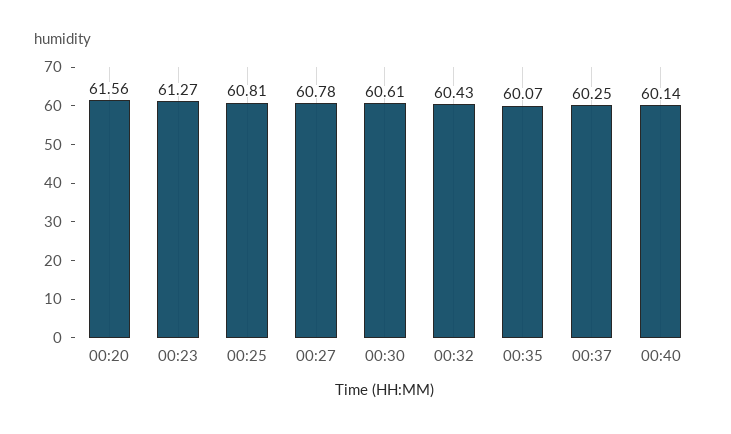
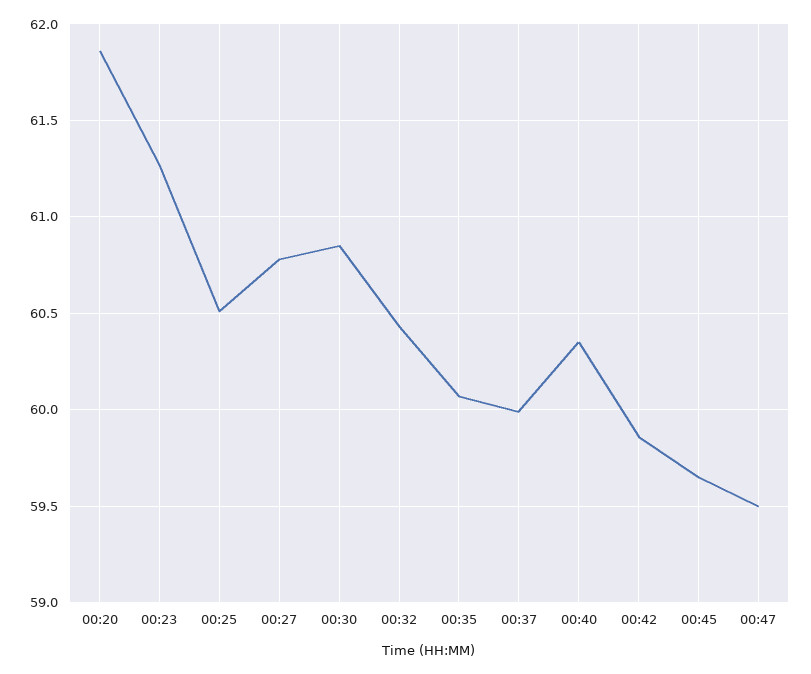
00:20: 61.56 -> 61.85
00:25: 60.81 -> 60.5
00:30: 60.61 -> 60.85
00:37: 60.25 -> 60
00:40: 60.14 -> 60.35
00:42: none -> 59.85
00:45: none -> 59.65
00:47: none -> 59.5

